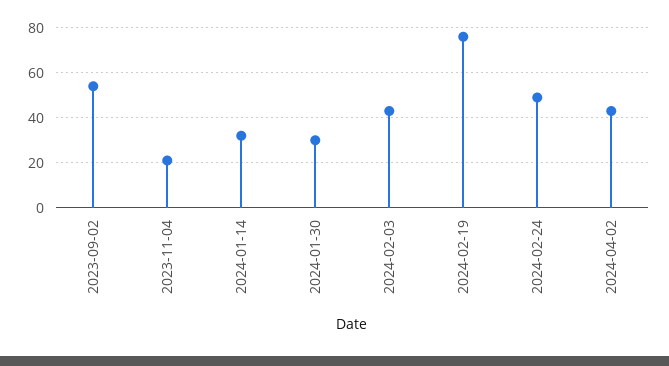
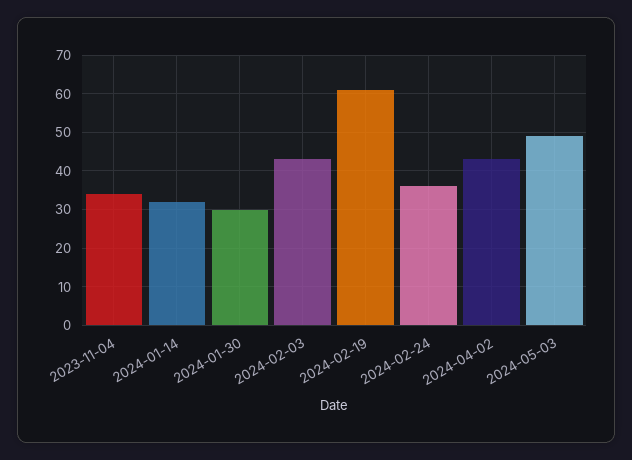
2023-09-02: 55 -> none
2023-11-04: 20 -> 35
2024-02-19: 75 -> 60
2024-02-24: 50 -> 35
2024-05-03: none -> 50

